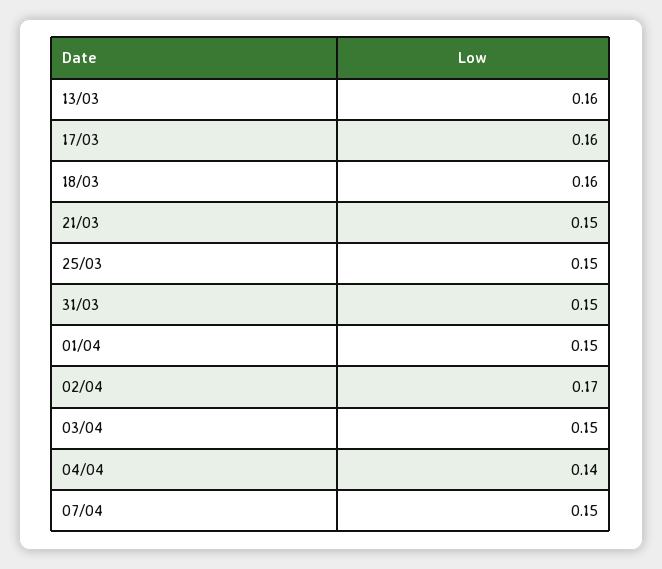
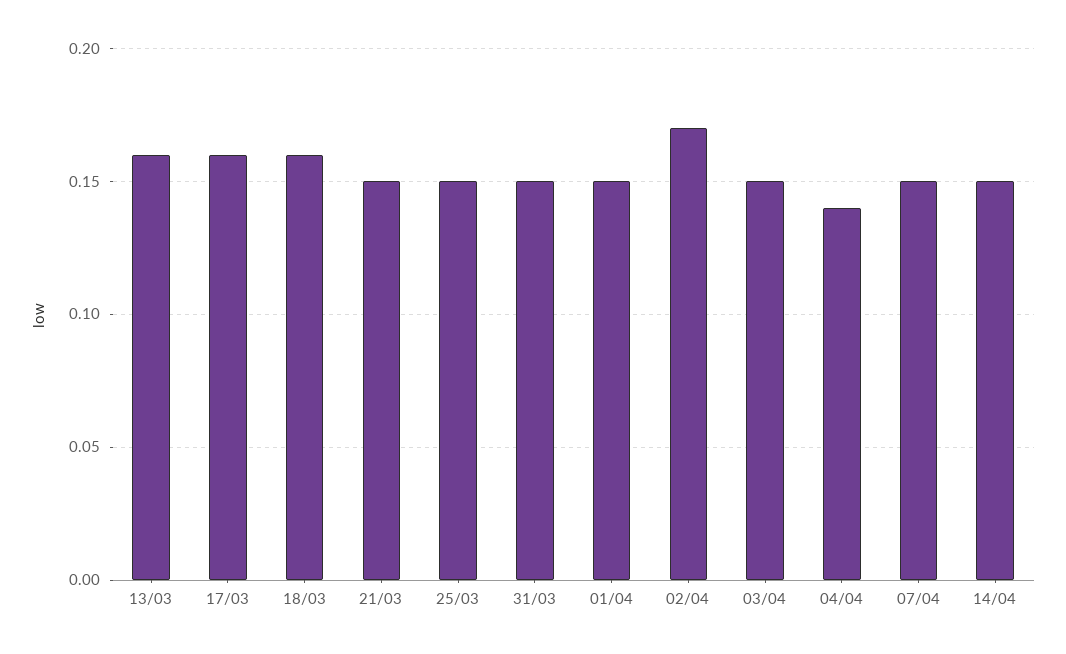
14/04: none -> 0.15

